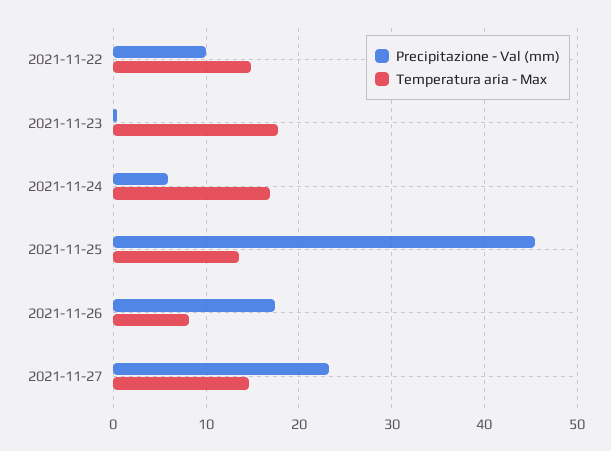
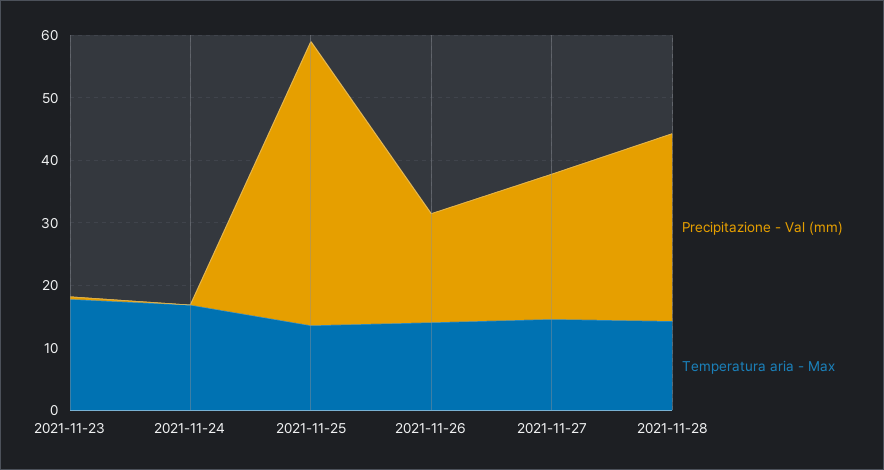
Precipitazione - Val (mm), 2021-11-22: 10 -> none
Temperatura aria - Max, 2021-11-22: 15 -> none
Precipitazione - Val (mm), 2021-11-24: 6 -> 0
Temperatura aria - Max, 2021-11-26: 8 -> 14
Precipitazione - Val (mm), 2021-11-28: none -> 30
Temperatura aria - Max, 2021-11-28: none -> 14

